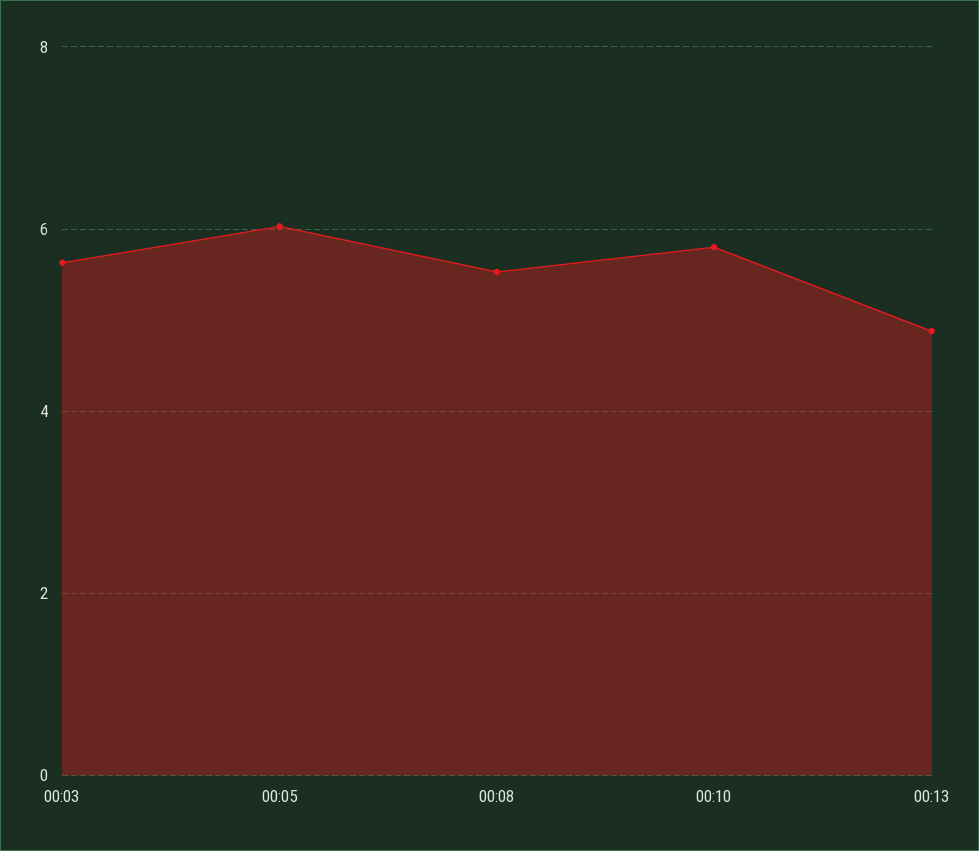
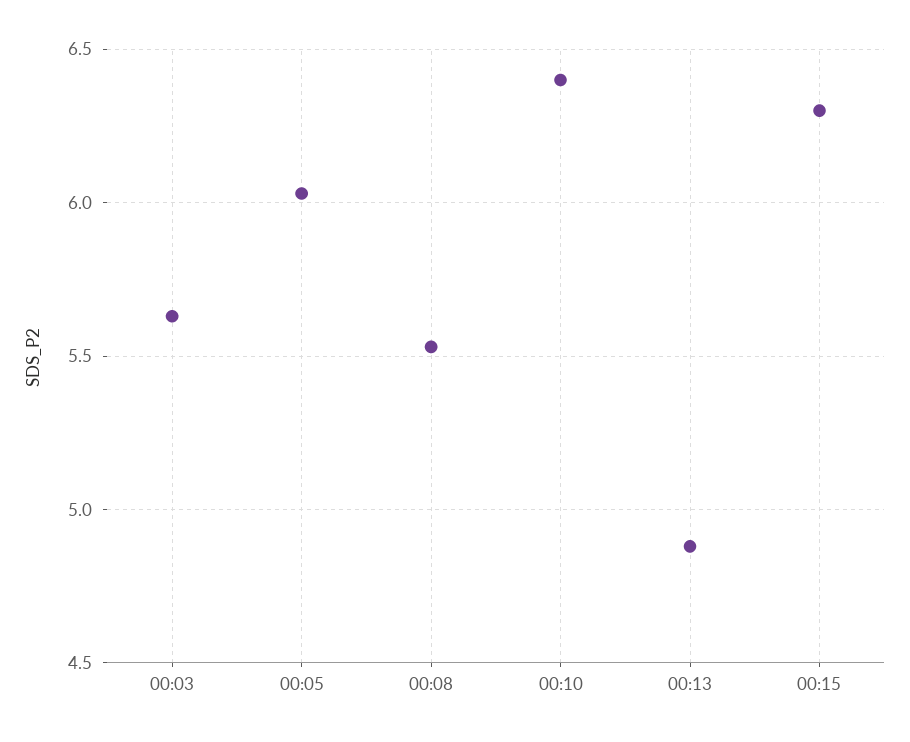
00:10: 5.8 -> 6.4
00:15: none -> 6.3

